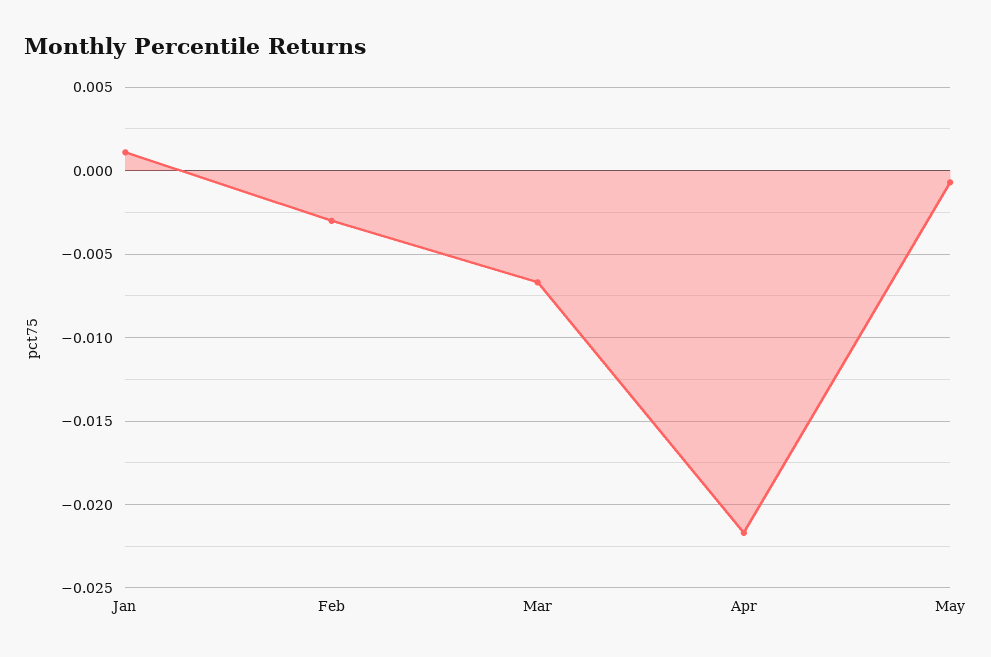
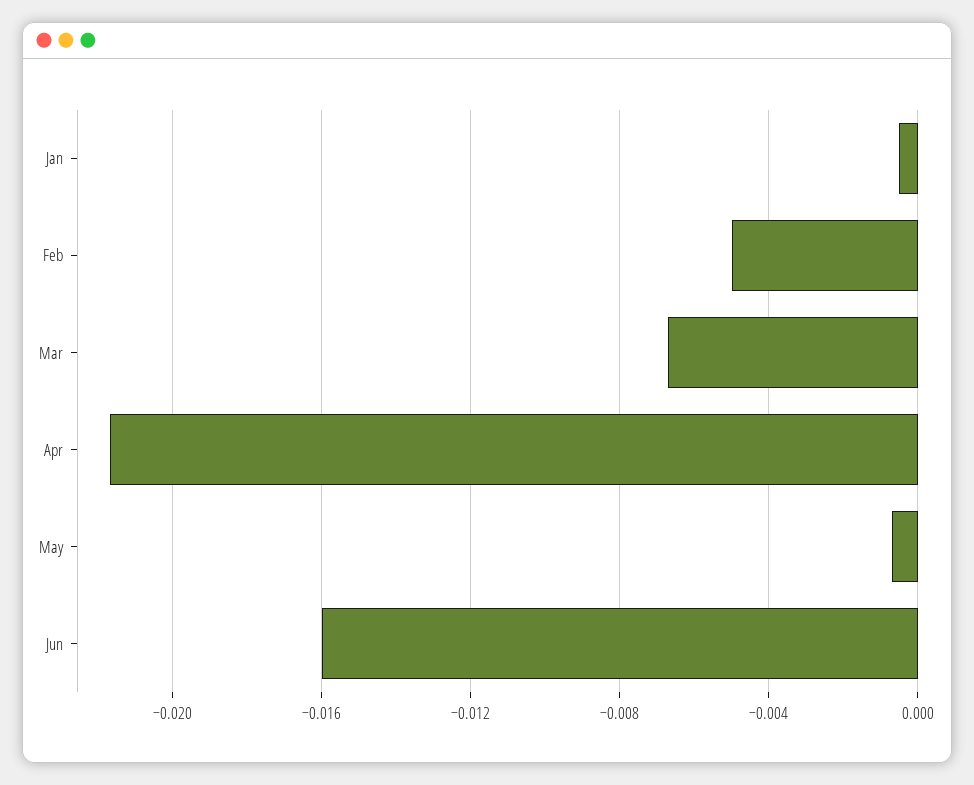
Jan: 0.001 -> -0.0005
Feb: -0.003 -> -0.005
Jun: none -> -0.016

